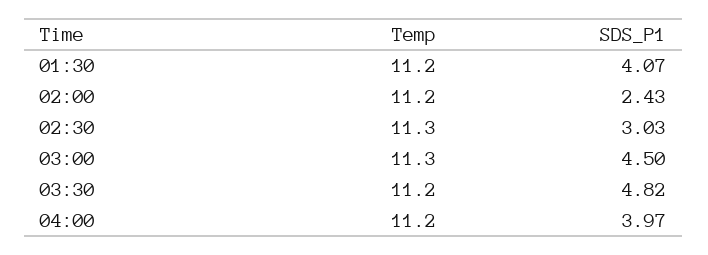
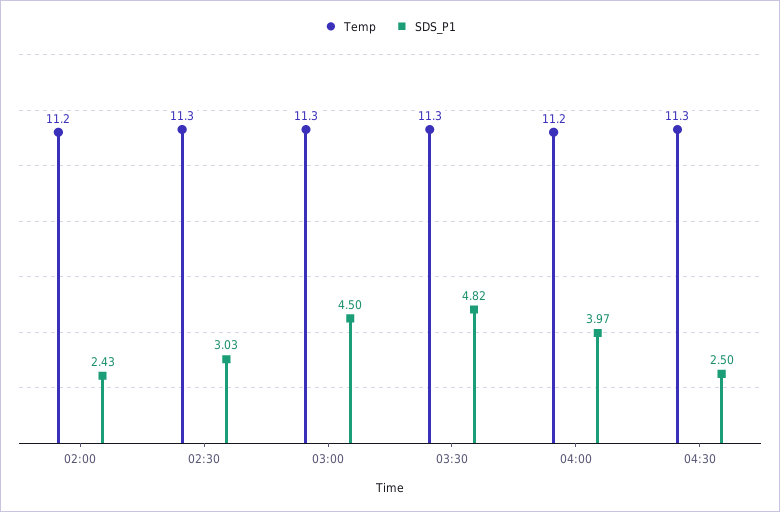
Temp, 01:30: 11.2 -> none
SDS_P1, 01:30: 4.07 -> none
Temp, 03:30: 11.2 -> 11.3
Temp, 04:30: none -> 11.3
SDS_P1, 04:30: none -> 2.5

